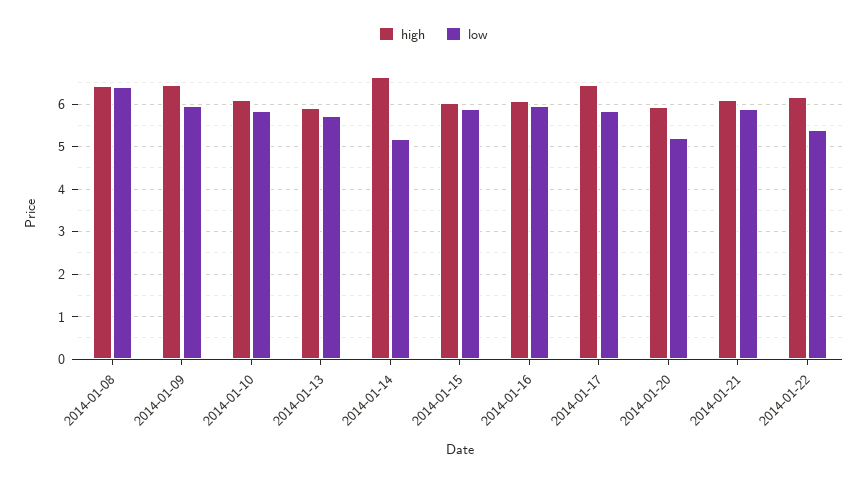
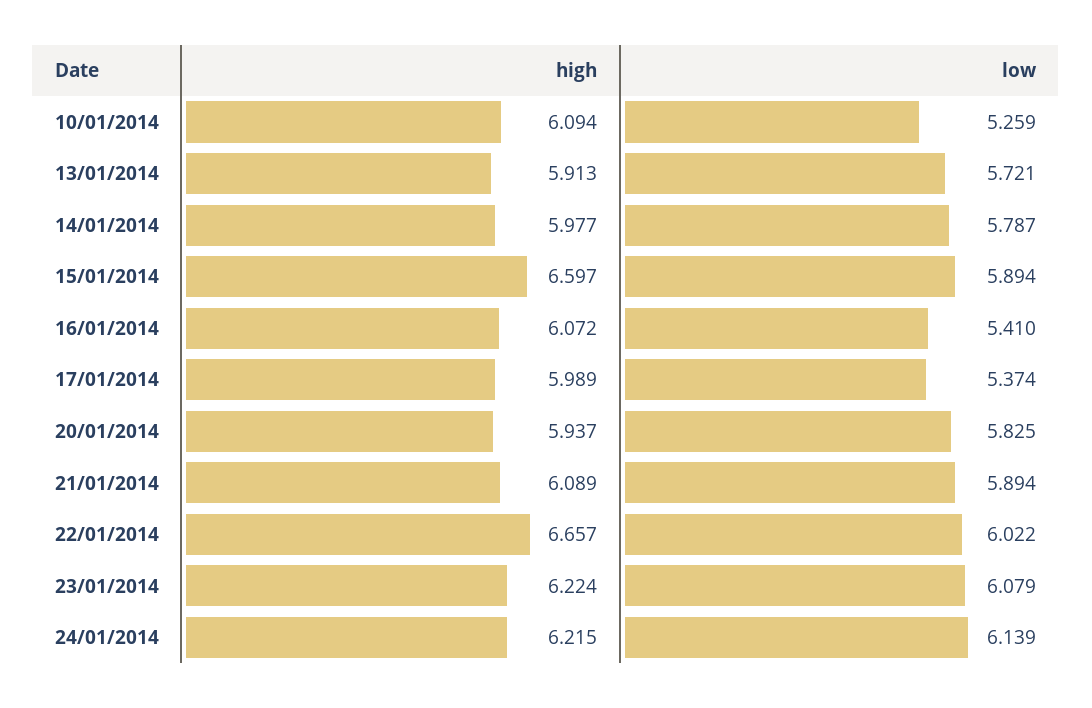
high, 2014-01-08: 6.4 -> none
low, 2014-01-08: 6.4 -> none
high, 2014-01-09: 6.4 -> none
low, 2014-01-09: 6 -> none
low, 2014-01-10: 5.8 -> 5.259
high, 2014-01-14: 6.6 -> 5.977
low, 2014-01-14: 5.2 -> 5.787
high, 2014-01-15: 6 -> 6.597
low, 2014-01-16: 6 -> 5.41
high, 2014-01-17: 6.4 -> 5.989
low, 2014-01-17: 5.8 -> 5.374
low, 2014-01-20: 5.2 -> 5.825
high, 2014-01-22: 6.2 -> 6.657
low, 2014-01-22: 5.4 -> 6.022
high, 23/01/2014: none -> 6.224
low, 23/01/2014: none -> 6.079
high, 24/01/2014: none -> 6.215
low, 24/01/2014: none -> 6.139

